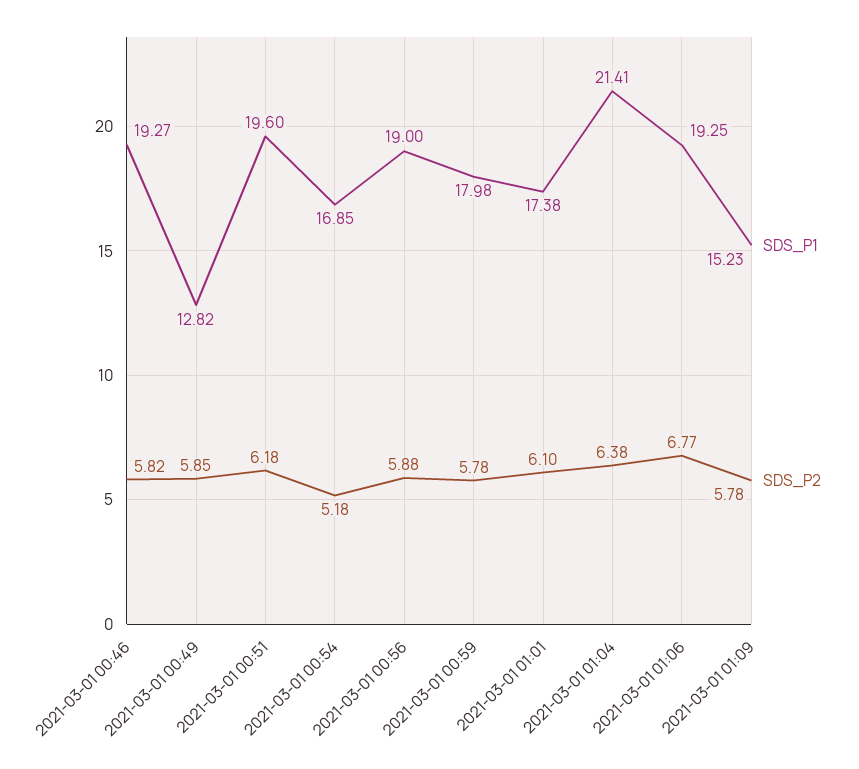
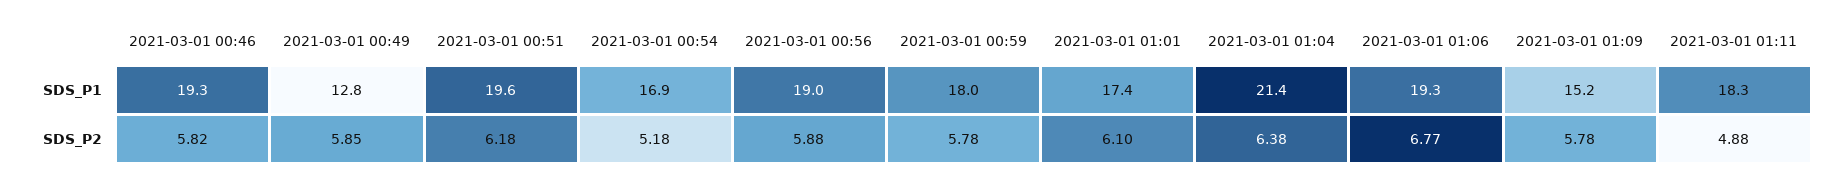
SDS_P1, 2021-03-01 01:11: none -> 18.3
SDS_P2, 2021-03-01 01:11: none -> 4.88

